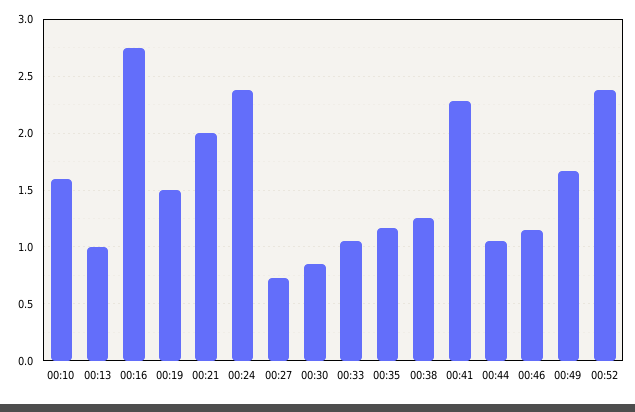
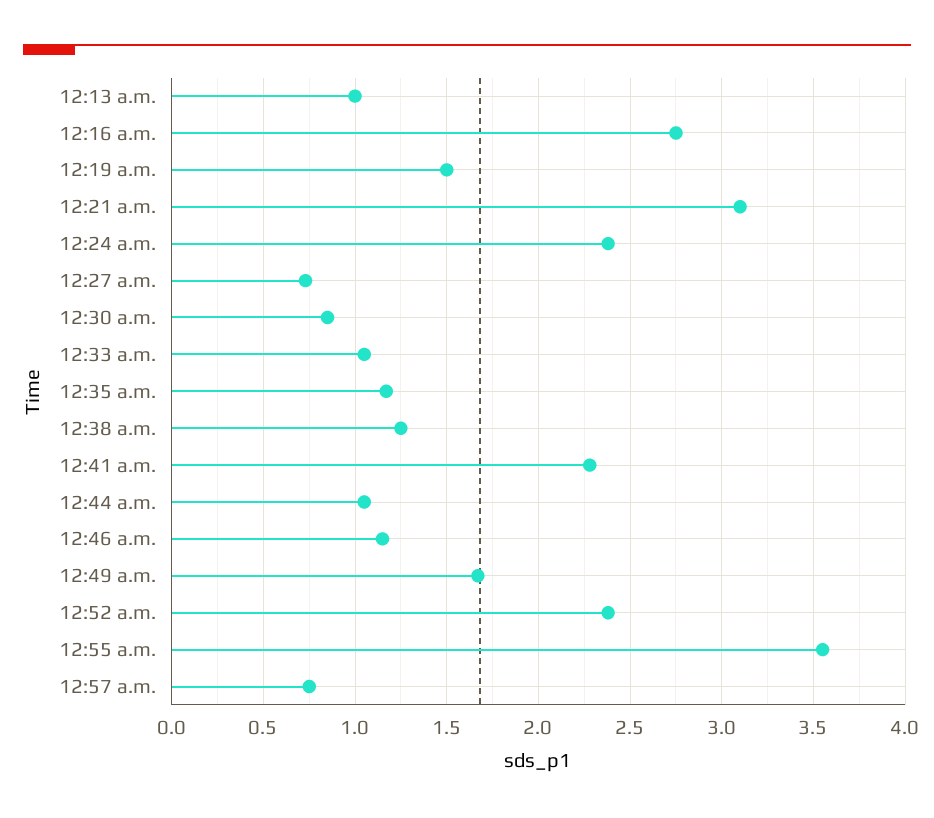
00:10: 1.6 -> none
00:21: 2 -> 3.1
12:55 a.m.: none -> 3.55
12:57 a.m.: none -> 0.75

